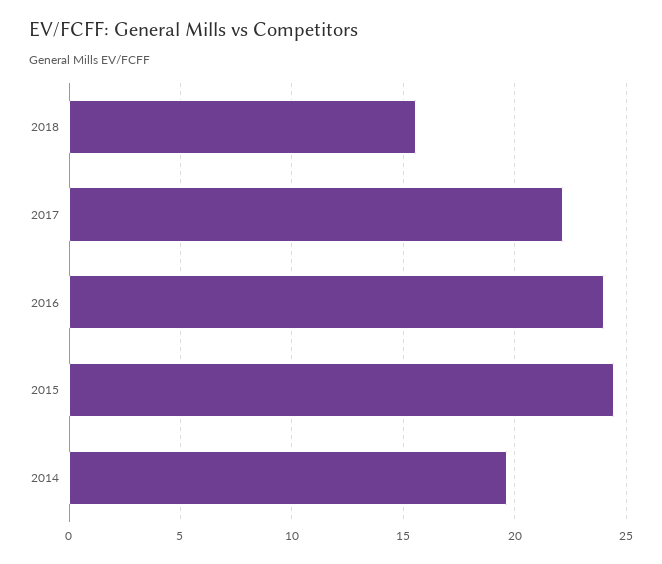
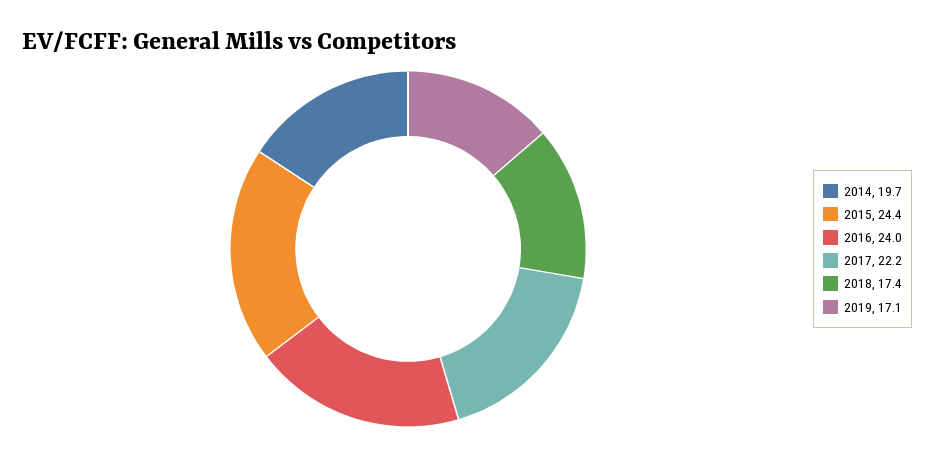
2018: 15.5 -> 17.4
2019: none -> 17.1

